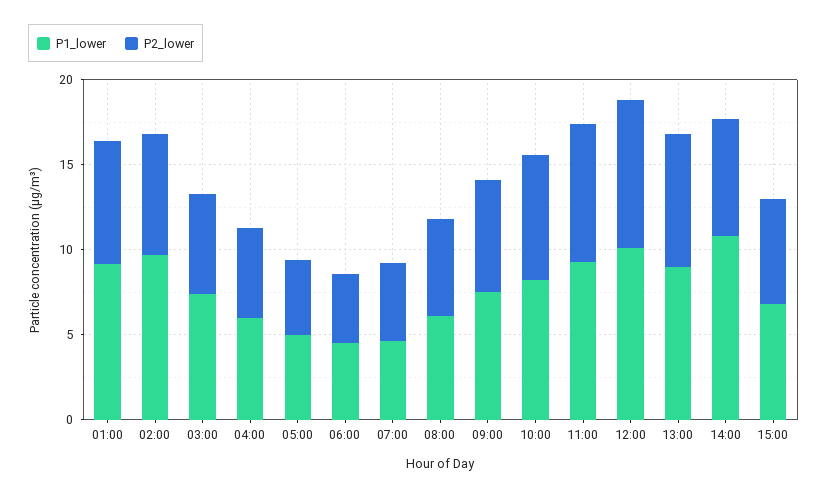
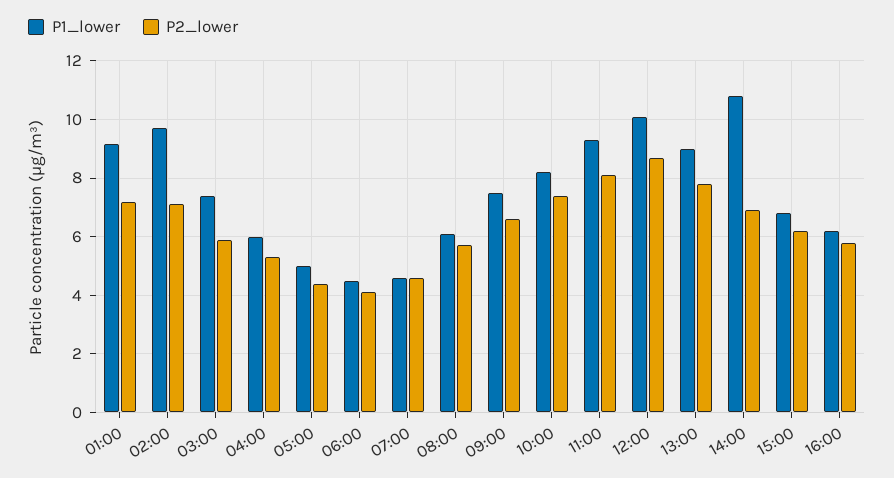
P1_lower, 16:00: none -> 6.25
P2_lower, 16:00: none -> 5.75

